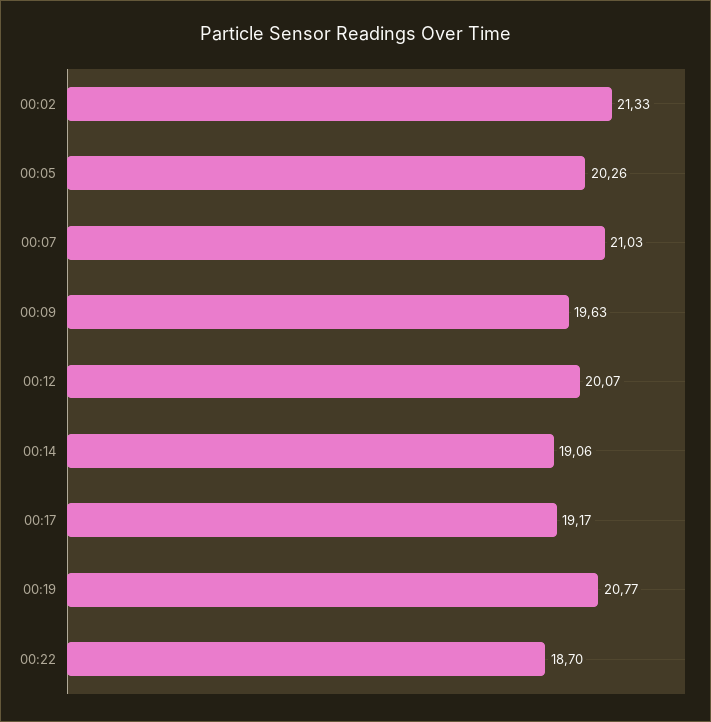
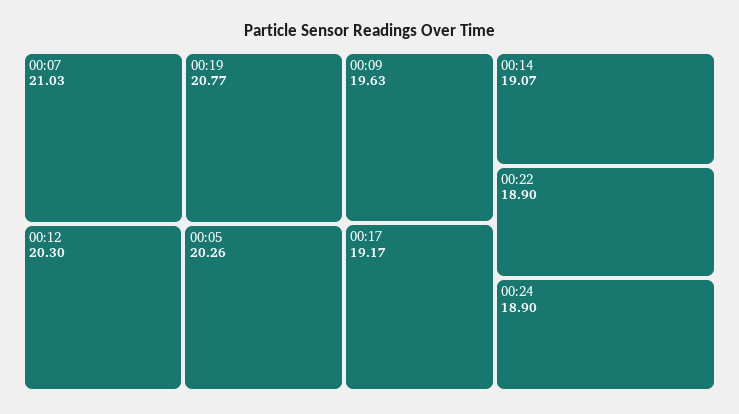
00:02: 21.33 -> none
00:12: 20.07 -> 20.3
00:14: 19.06 -> 19.07
00:22: 18.7 -> 18.9
00:24: none -> 18.9

